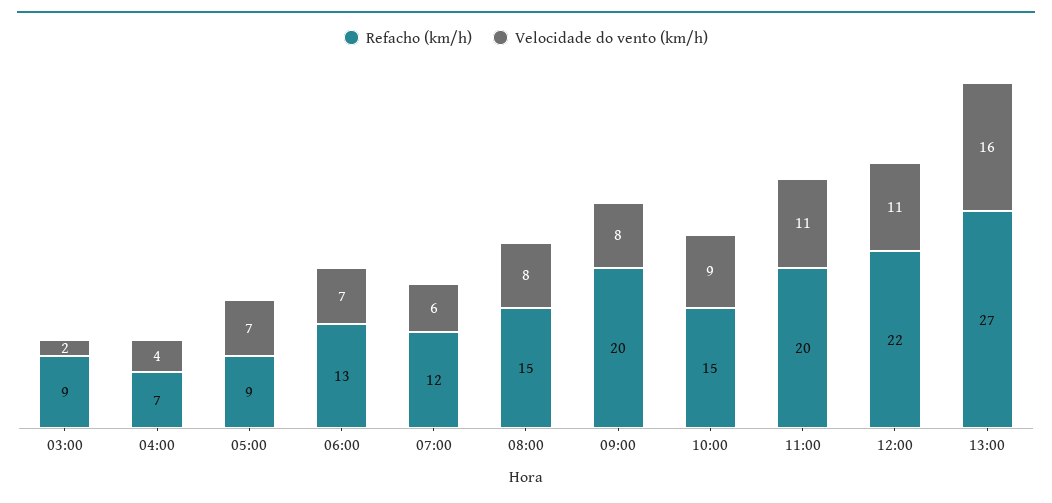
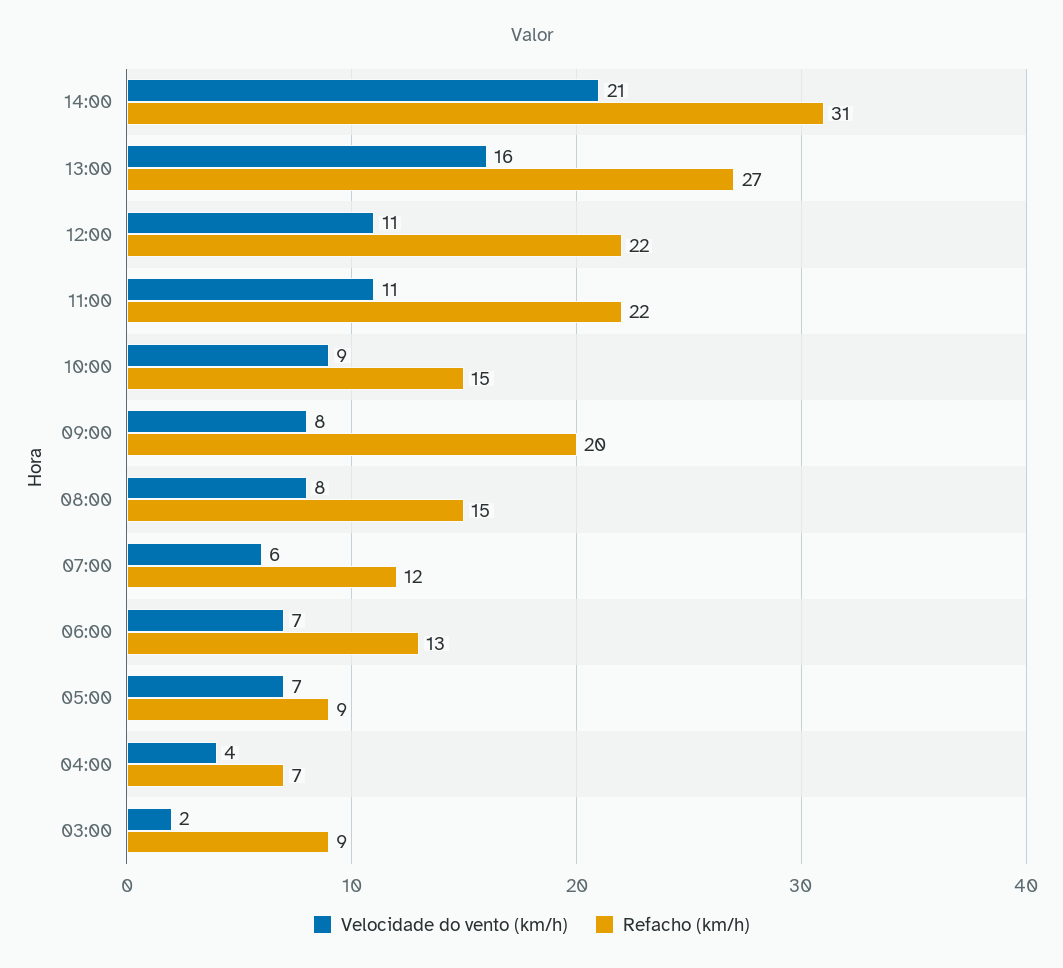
Refacho (km/h), 11:00: 20 -> 22
Velocidade do vento (km/h), 14:00: none -> 21
Refacho (km/h), 14:00: none -> 31

